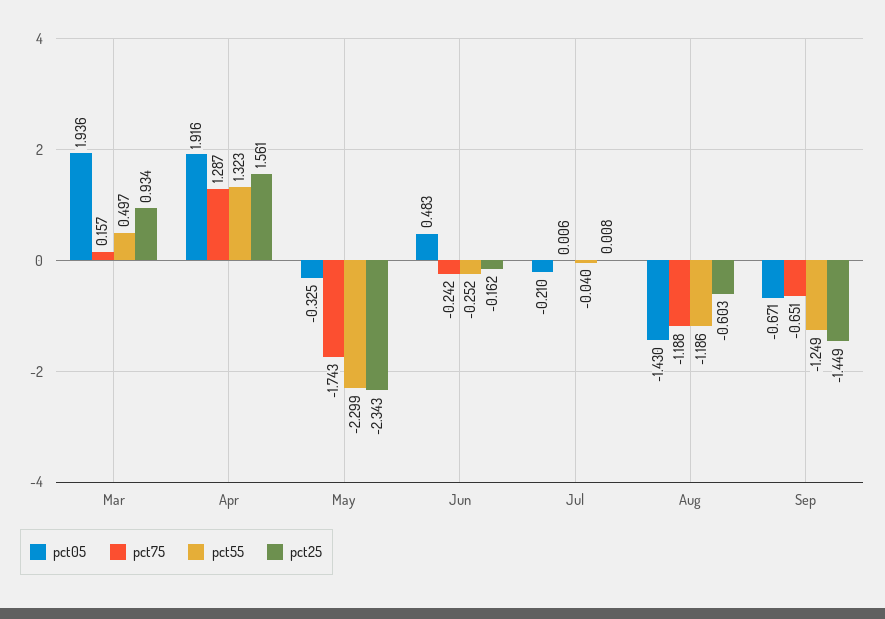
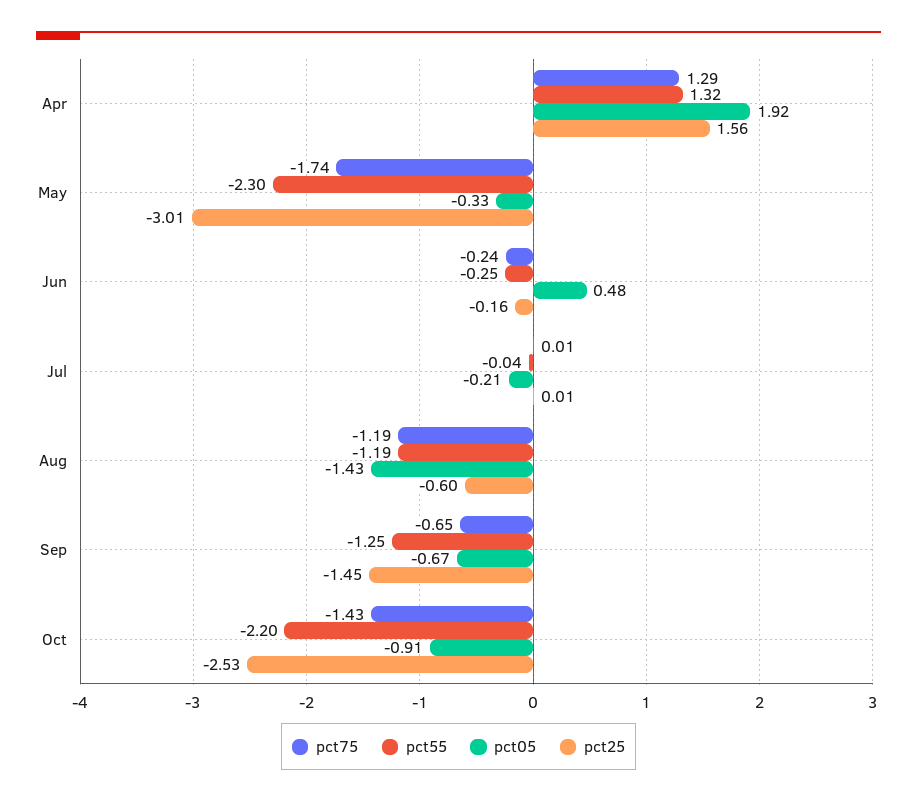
pct05, Mar: 1.936 -> none
pct75, Mar: 0.157 -> none
pct55, Mar: 0.497 -> none
pct25, Mar: 0.934 -> none
pct25, May: -2.343 -> -3.01
pct75, Oct: none -> -1.43
pct55, Oct: none -> -2.2
pct05, Oct: none -> -0.91
pct25, Oct: none -> -2.53

